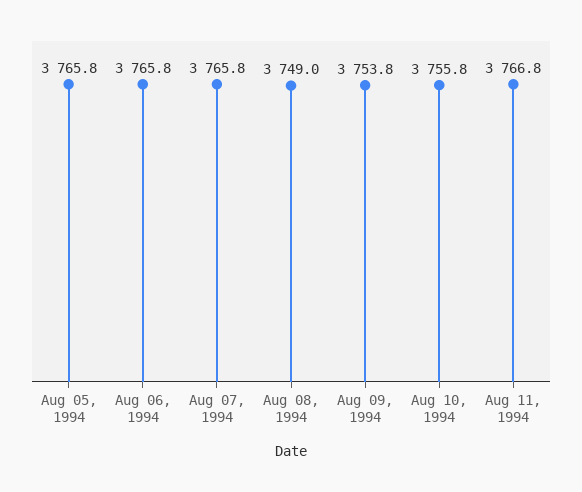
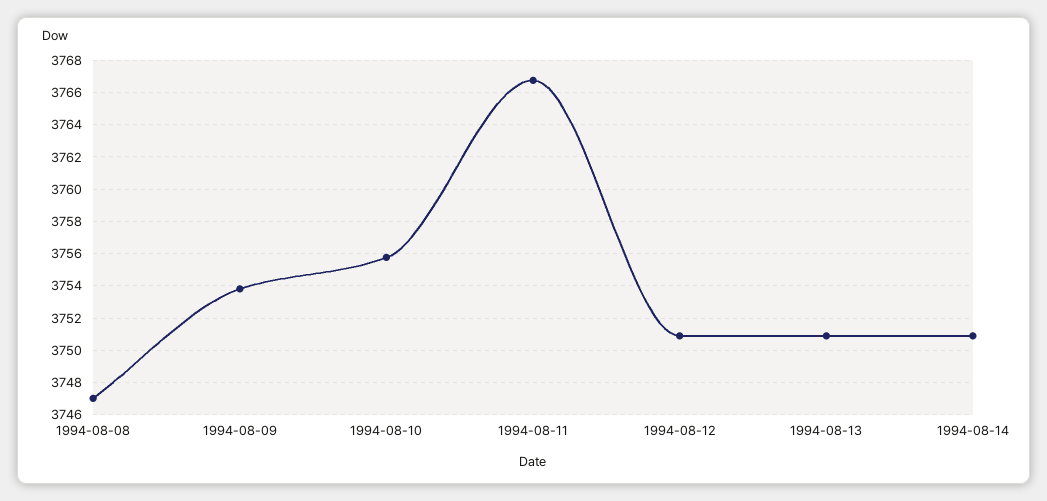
Aug 05, 1994: 3765.8 -> none
Aug 06, 1994: 3765.8 -> none
Aug 07, 1994: 3765.8 -> none
Aug 08, 1994: 3749 -> 3747
1994-08-12: none -> 3751
1994-08-13: none -> 3751
1994-08-14: none -> 3751

